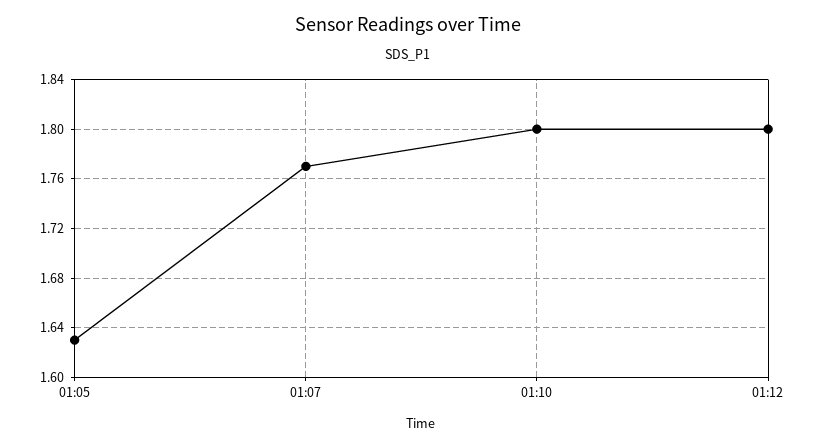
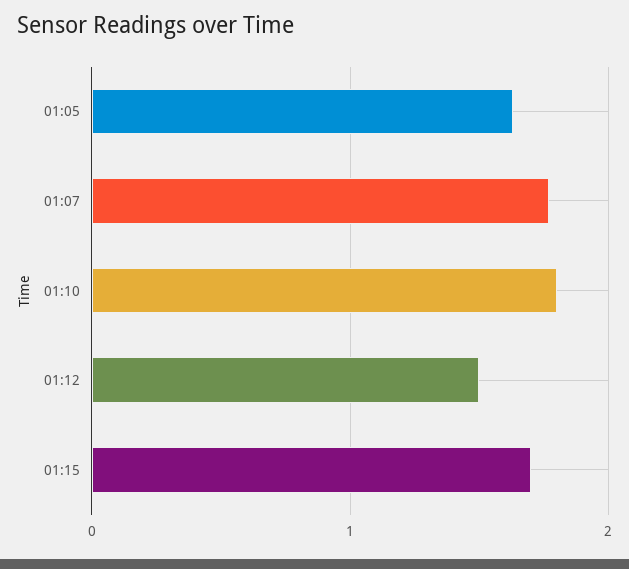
01:12: 1.8 -> 1.5
01:15: none -> 1.7

